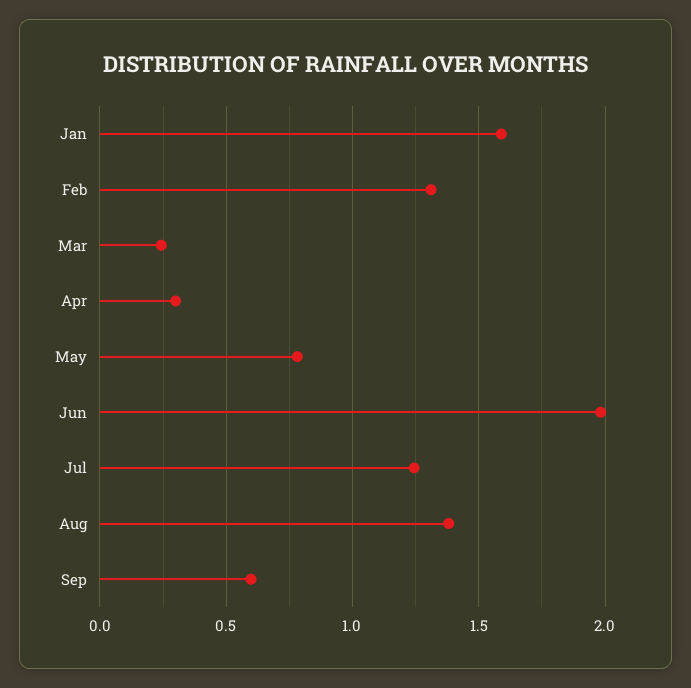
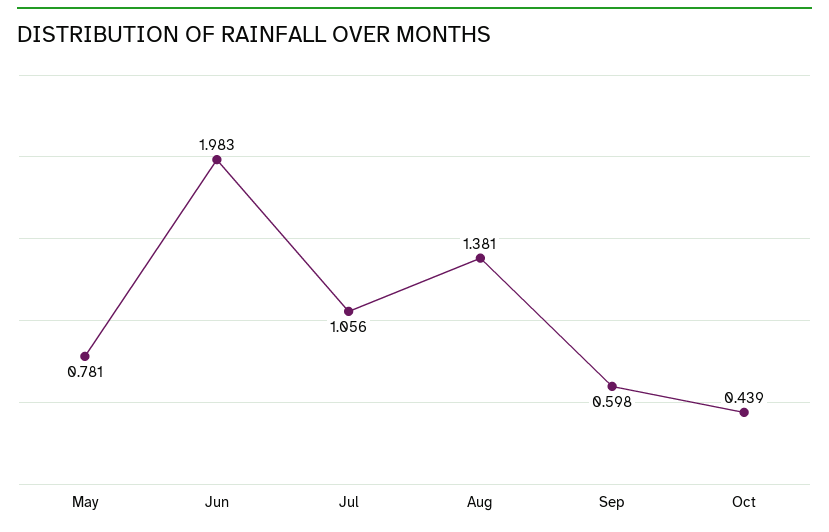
Jan: 1.6 -> none
Feb: 1.3 -> none
Mar: 0.25 -> none
Apr: 0.3 -> none
Jul: 1.25 -> 1.056
Oct: none -> 0.439

